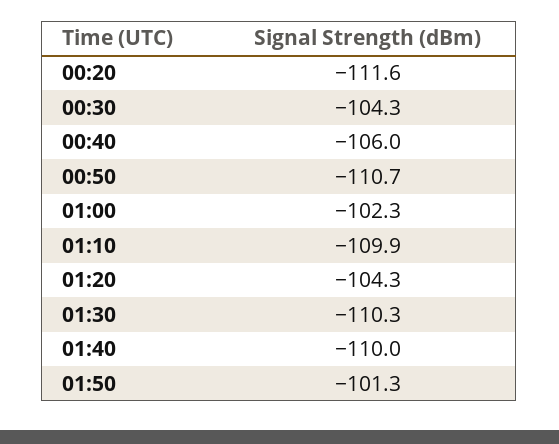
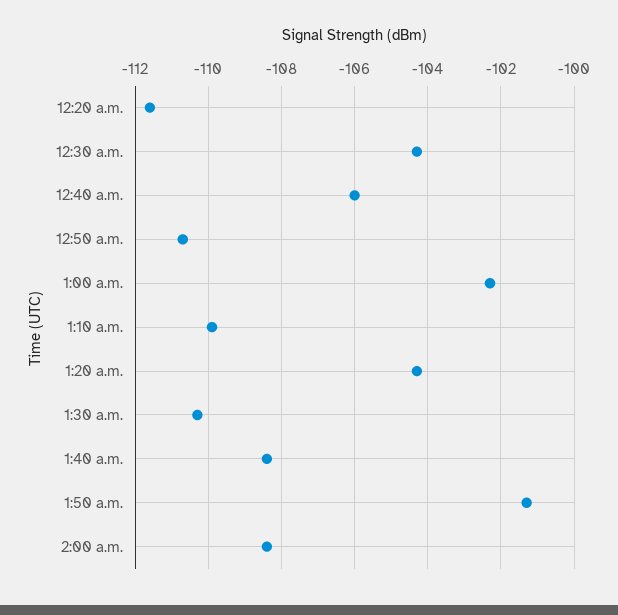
01:40: -110 -> -108.5
2:00 a.m.: none -> -108.5

